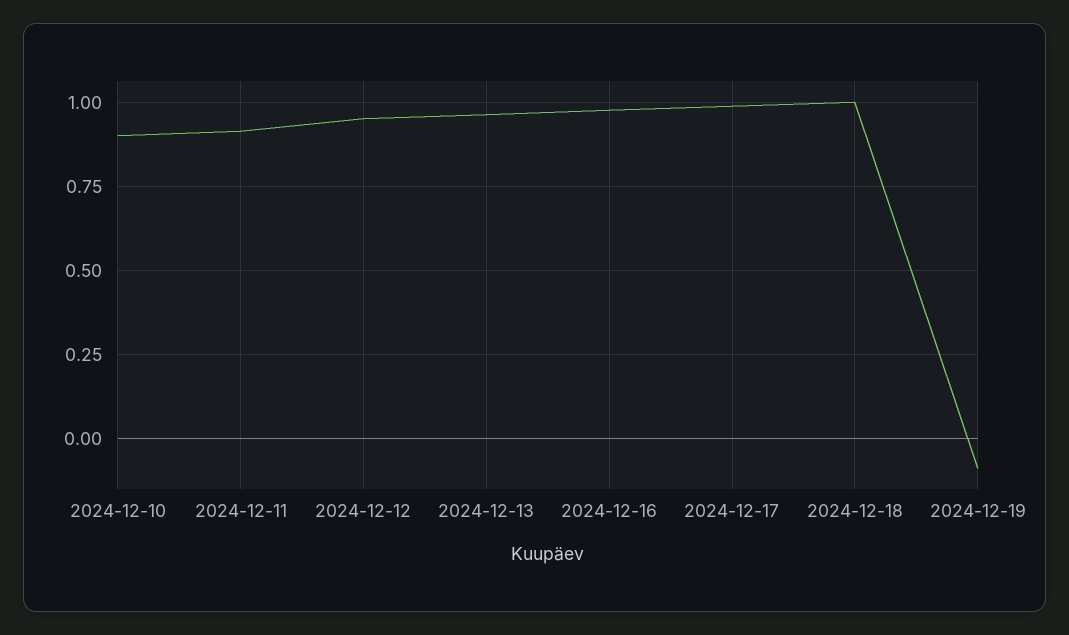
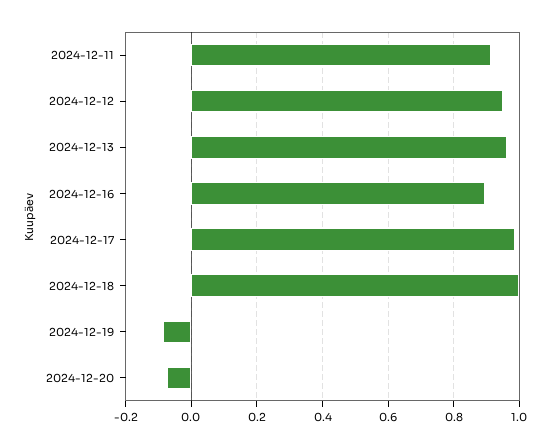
2024-12-10: 0.9 -> none
2024-12-16: 0.975 -> 0.9
2024-12-20: none -> -0.08

